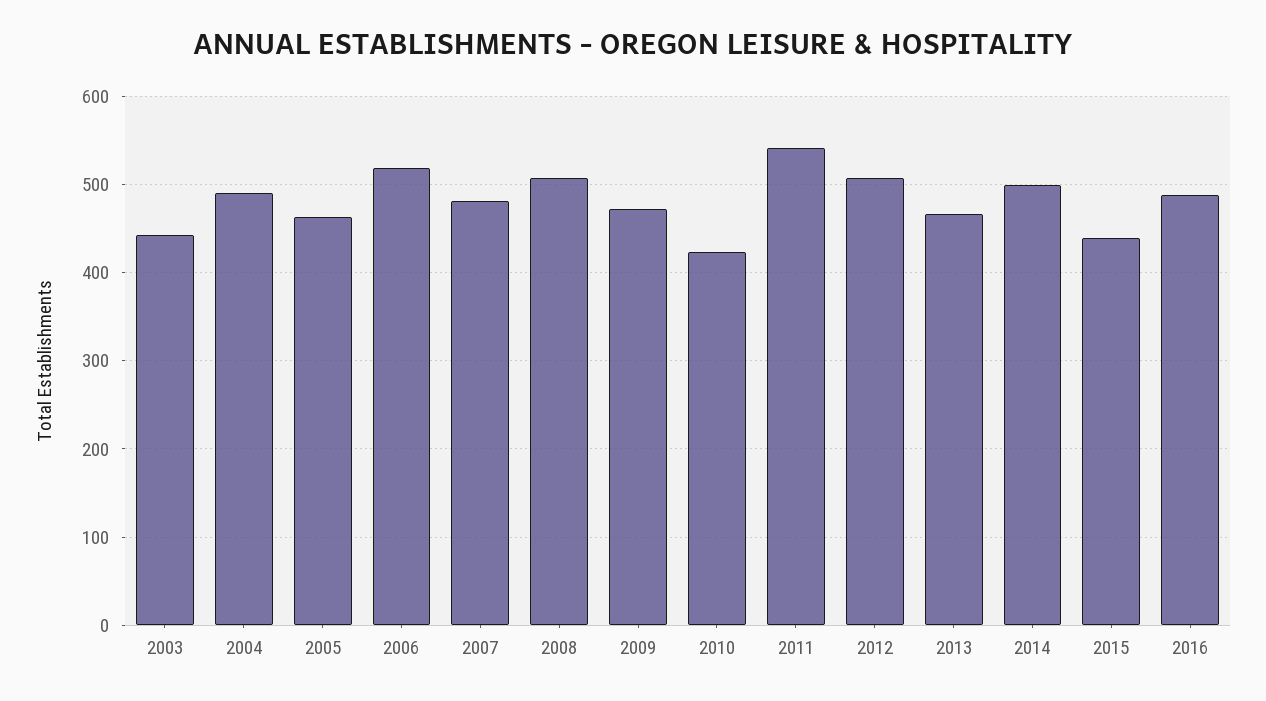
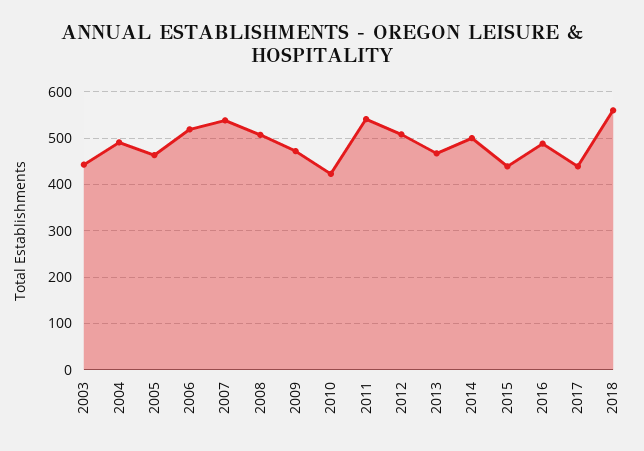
2007: 480 -> 540
2017: none -> 440
2018: none -> 560

